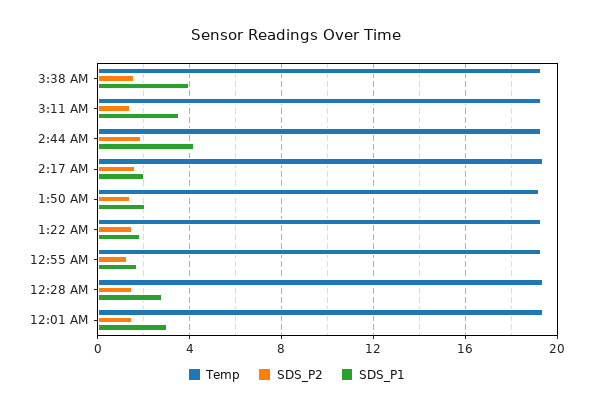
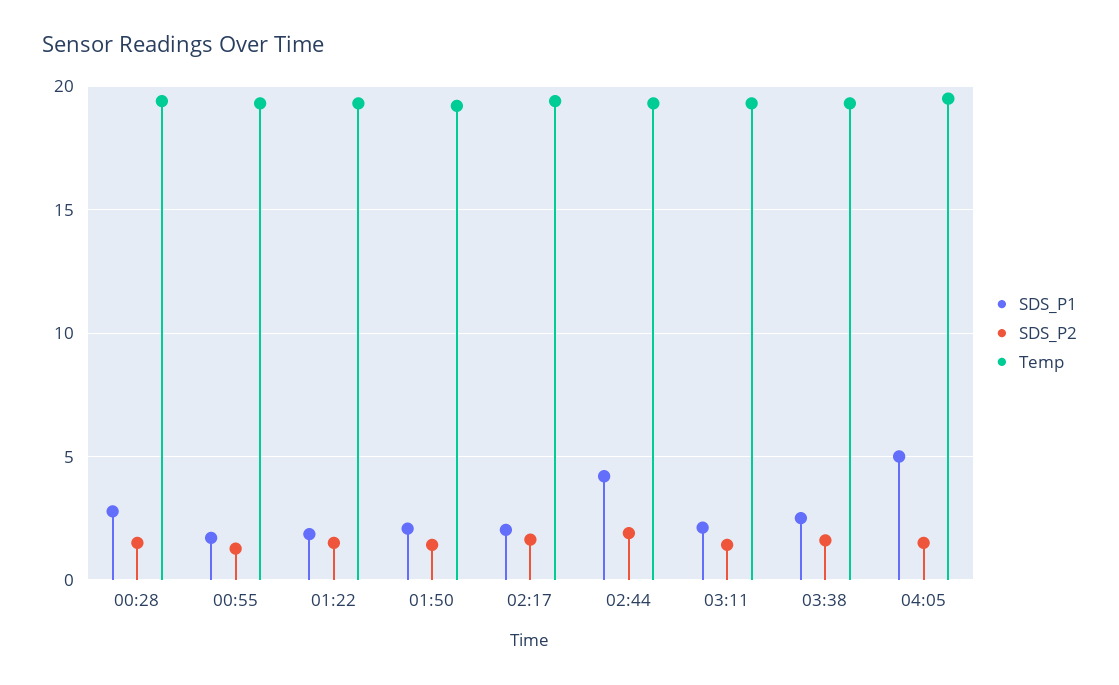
SDS_P1, 3:38 AM: 4 -> 2.5
SDS_P1, 3:11 AM: 3.5 -> 2
Temp, 12:01 AM: 19.5 -> none
SDS_P2, 12:01 AM: 1.5 -> none
SDS_P1, 12:01 AM: 3 -> none
SDS_P1, 04:05: none -> 5
SDS_P2, 04:05: none -> 1.5
Temp, 04:05: none -> 19.5

